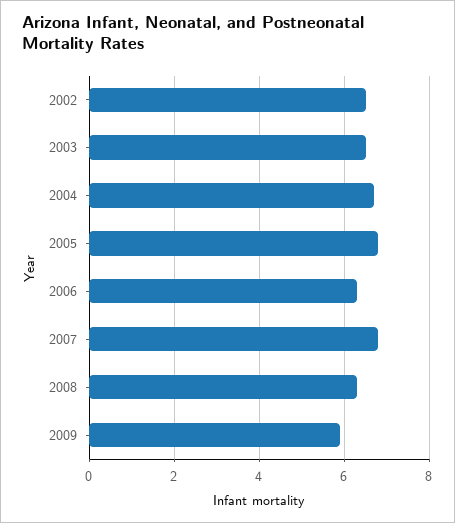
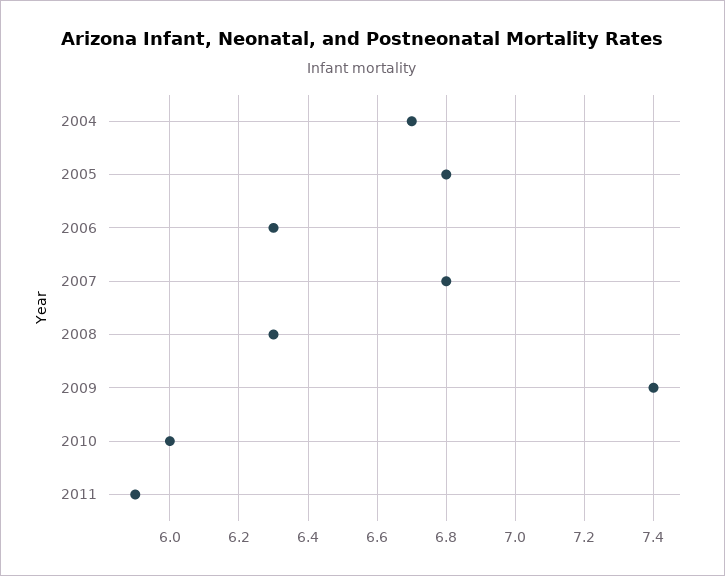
2002: 6.5 -> none
2003: 6.5 -> none
2009: 6 -> 7.4
2010: none -> 6
2011: none -> 5.9

